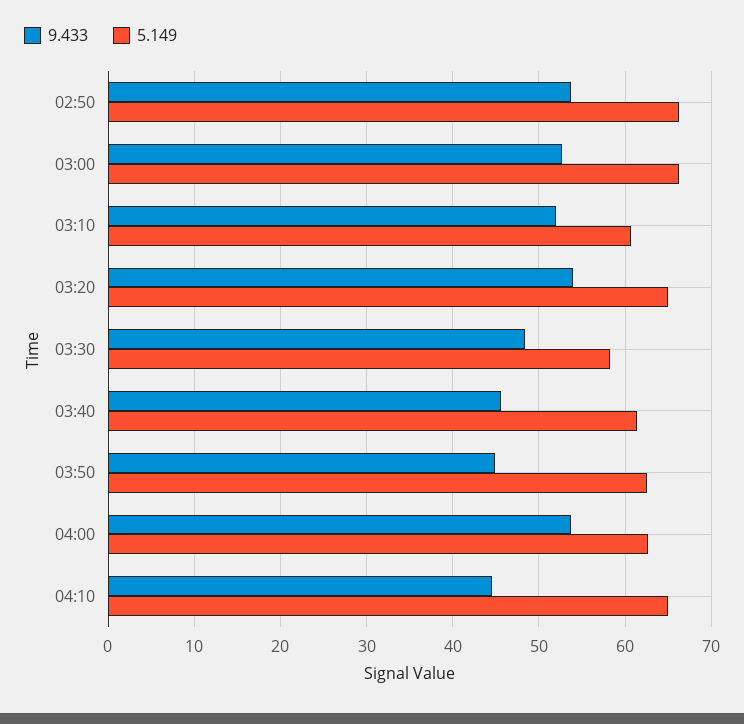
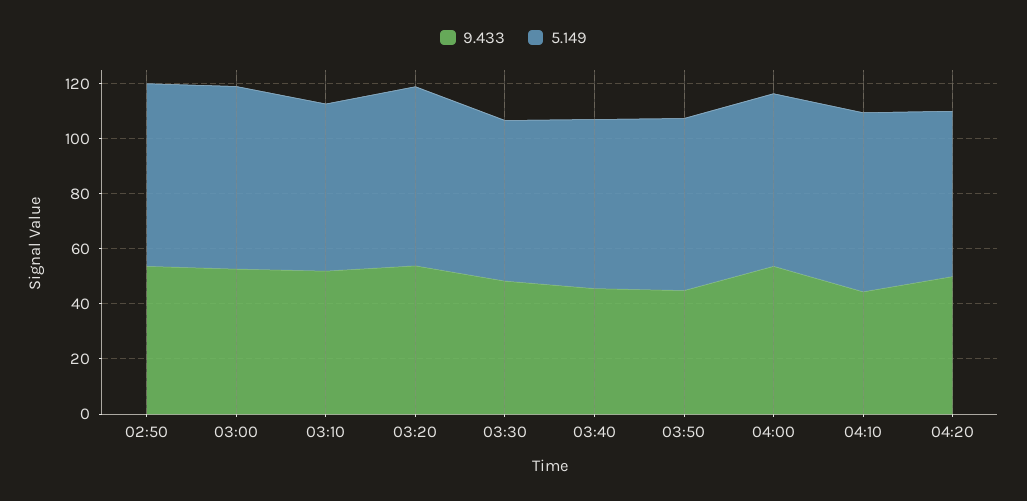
9.433, 04:20: none -> 50
5.149, 04:20: none -> 60

